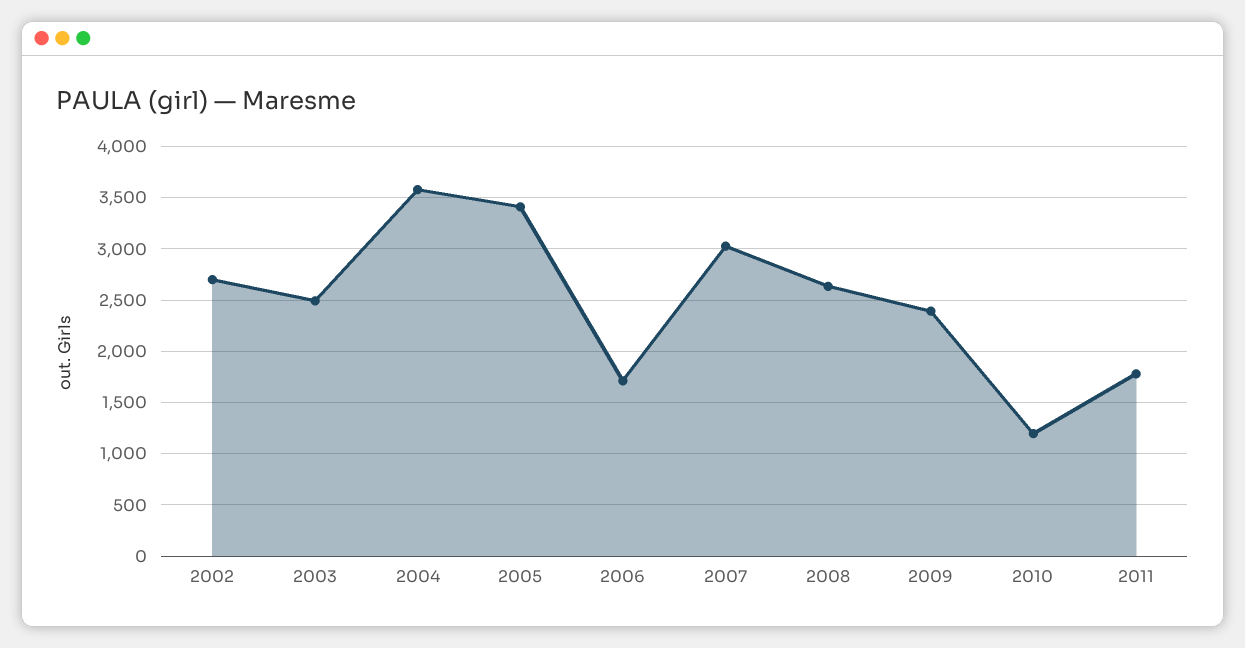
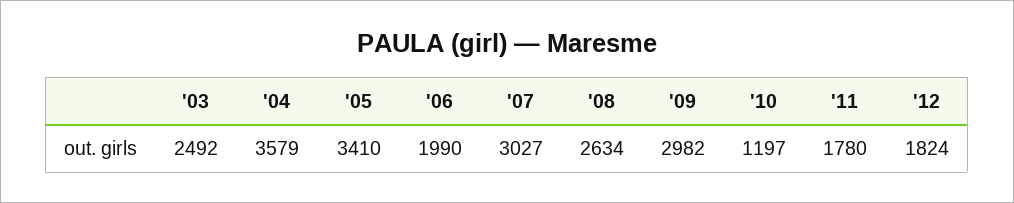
2002: 2700 -> none
2006: 1700 -> 1990
2009: 2400 -> 2982
'12: none -> 1824

